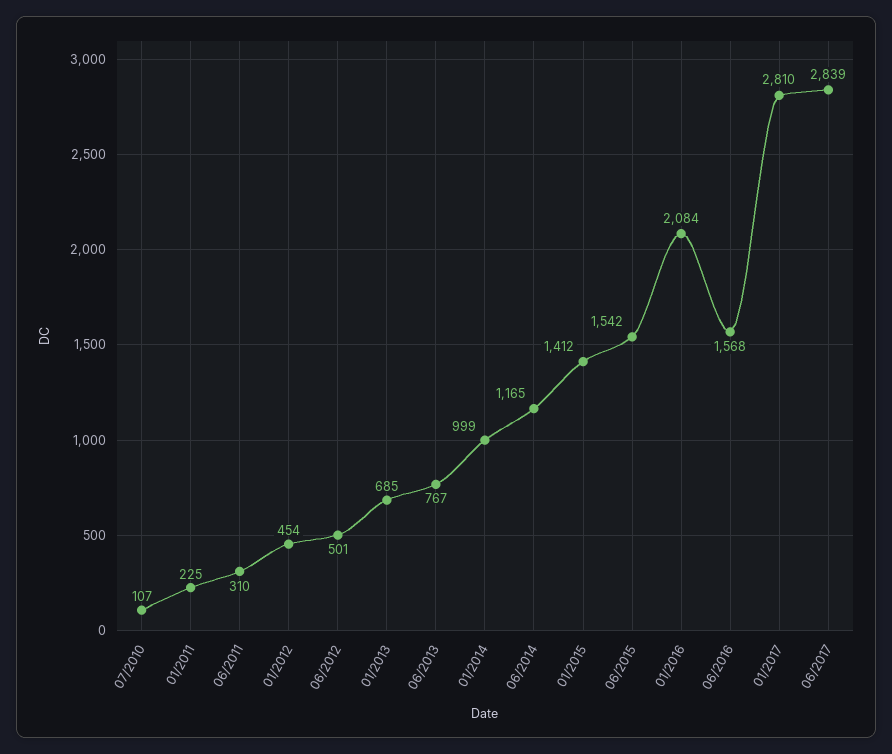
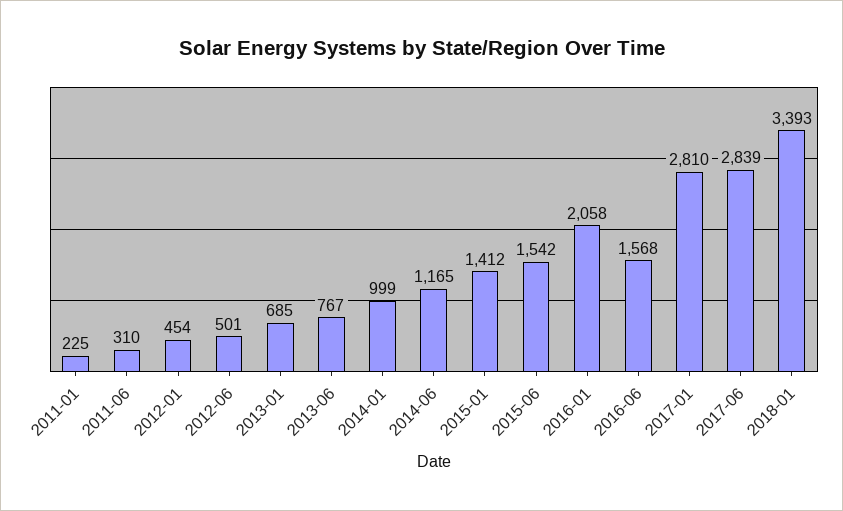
07/2010: 107 -> none
01/2016: 2084 -> 2058
2018-01: none -> 3393

